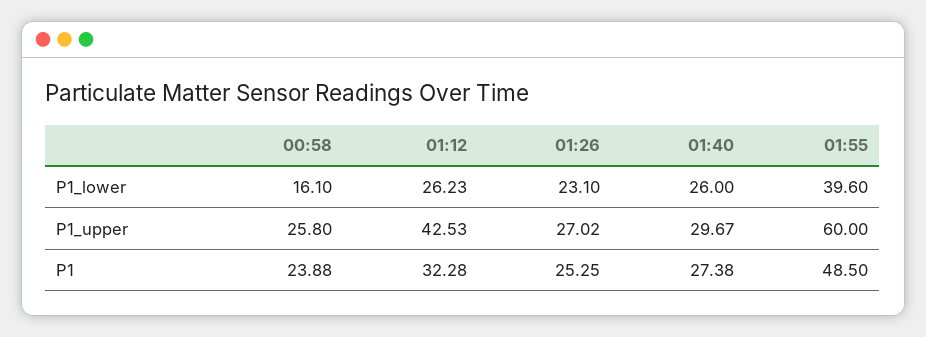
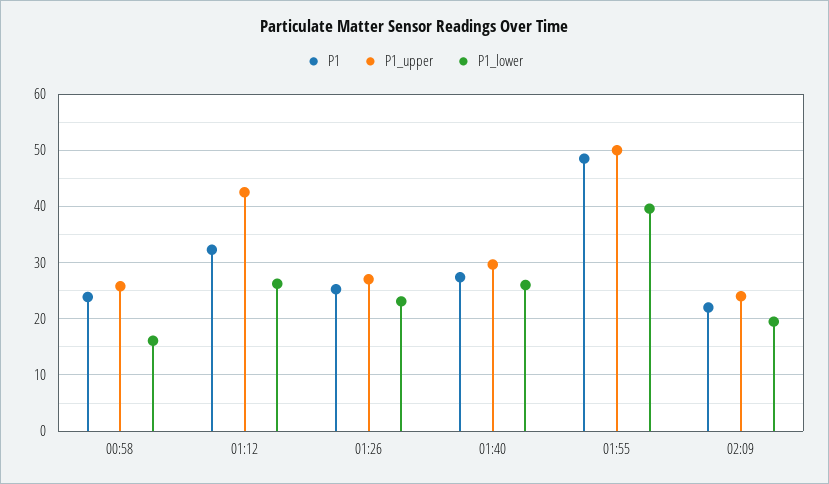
P1_upper, 01:55: 60 -> 50
P1, 02:09: none -> 22
P1_upper, 02:09: none -> 24
P1_lower, 02:09: none -> 20

